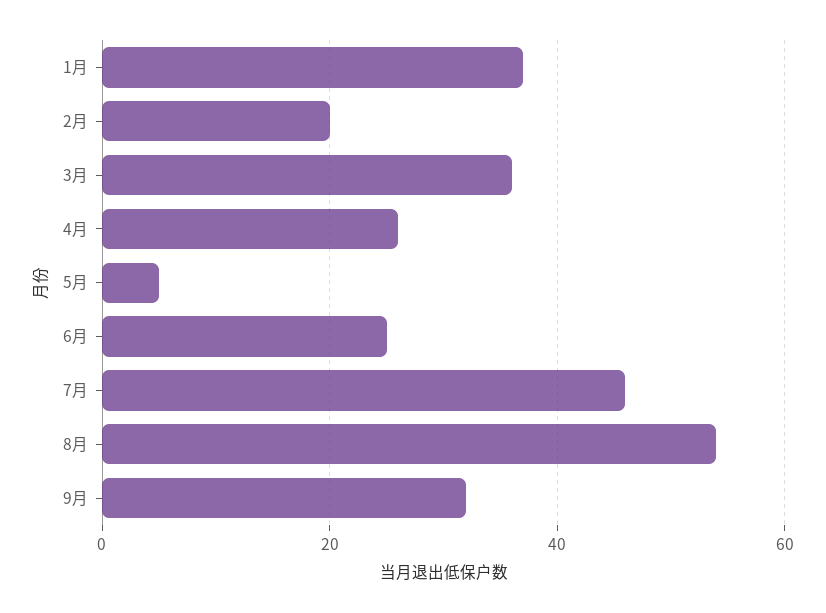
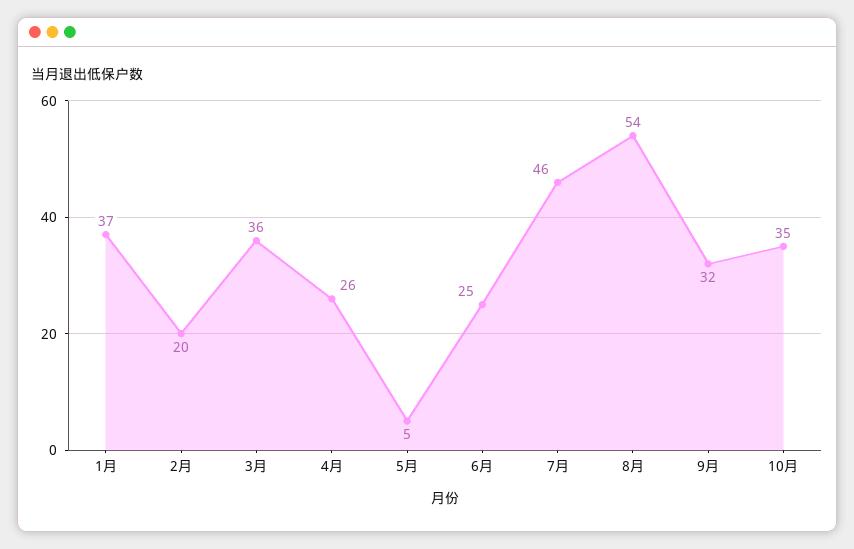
10月: none -> 35

